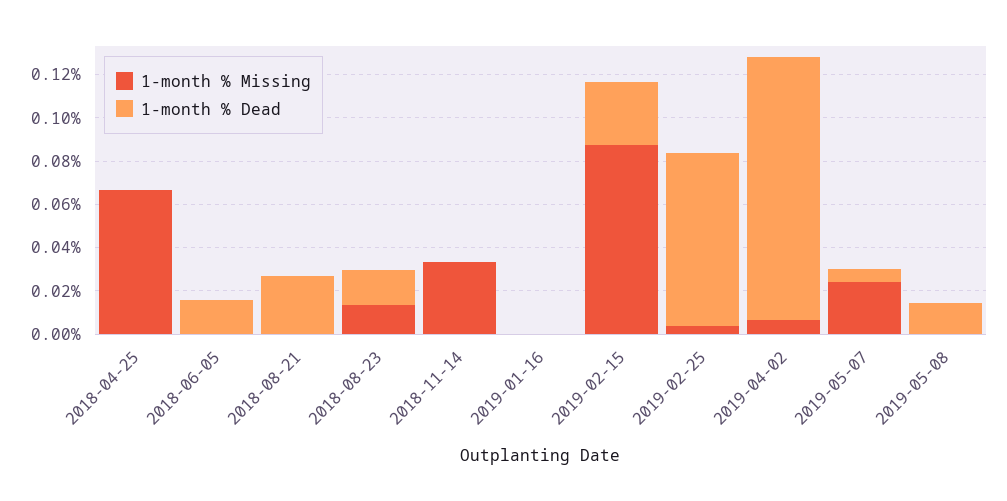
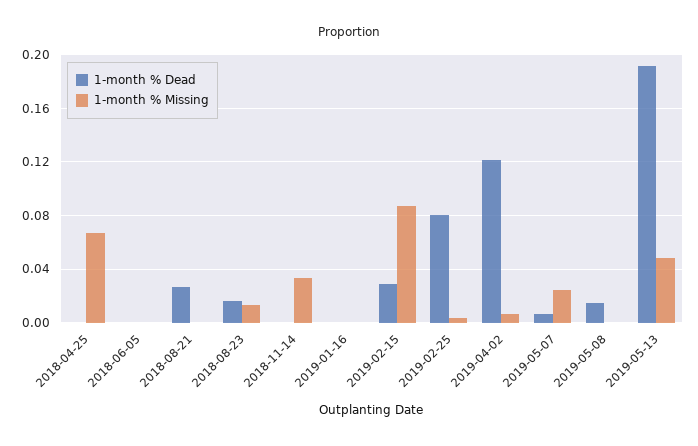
1-month % Dead, 2018-06-05: 0.015 -> 0
1-month % Dead, 2019-05-13: none -> 0.19
1-month % Missing, 2019-05-13: none -> 0.05

